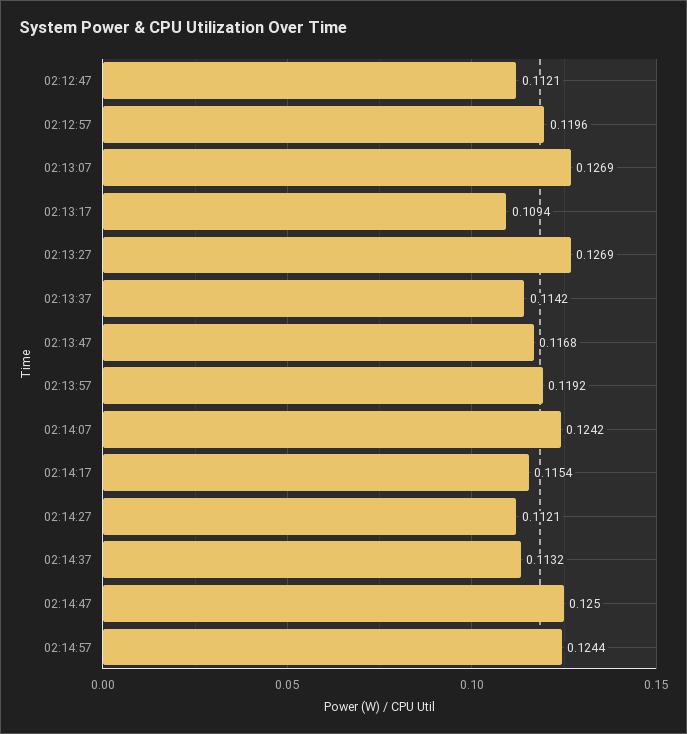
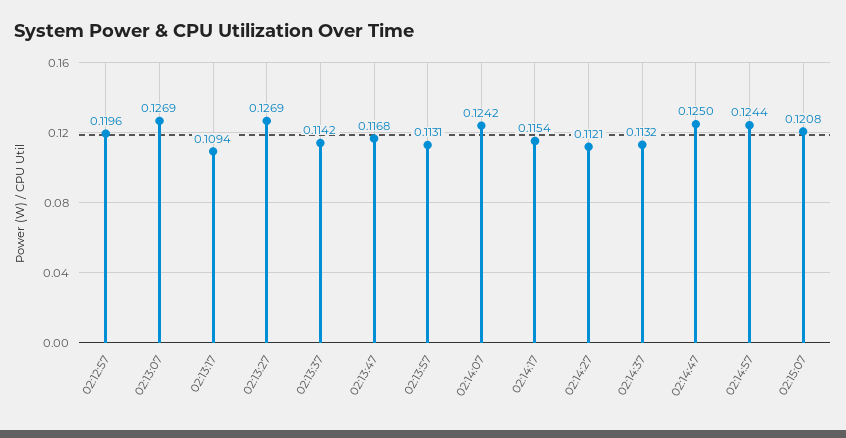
02:12:47: 0.1121 -> none
02:13:57: 0.1192 -> 0.1131
02:15:07: none -> 0.1208

